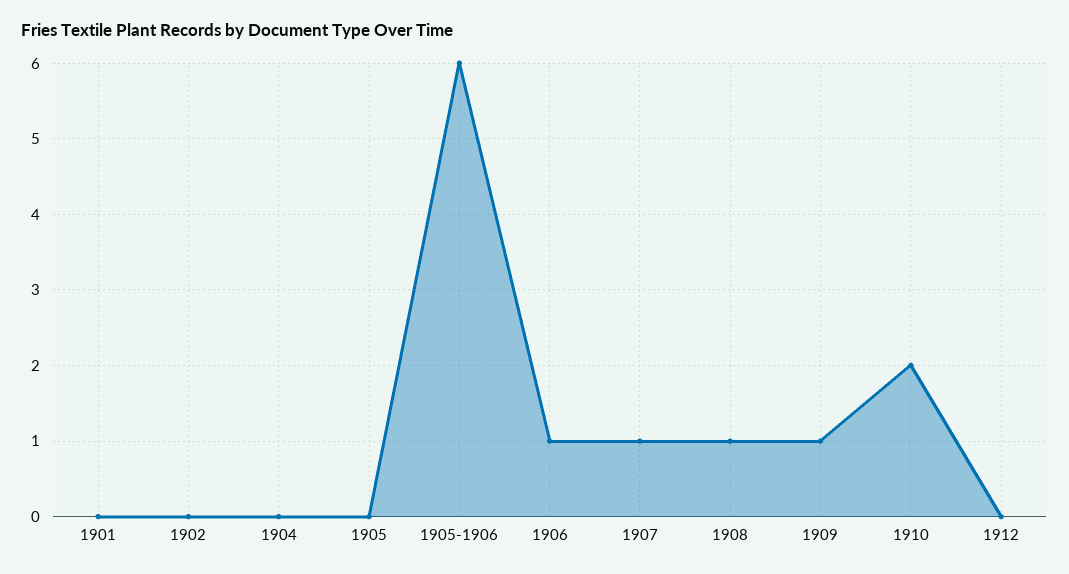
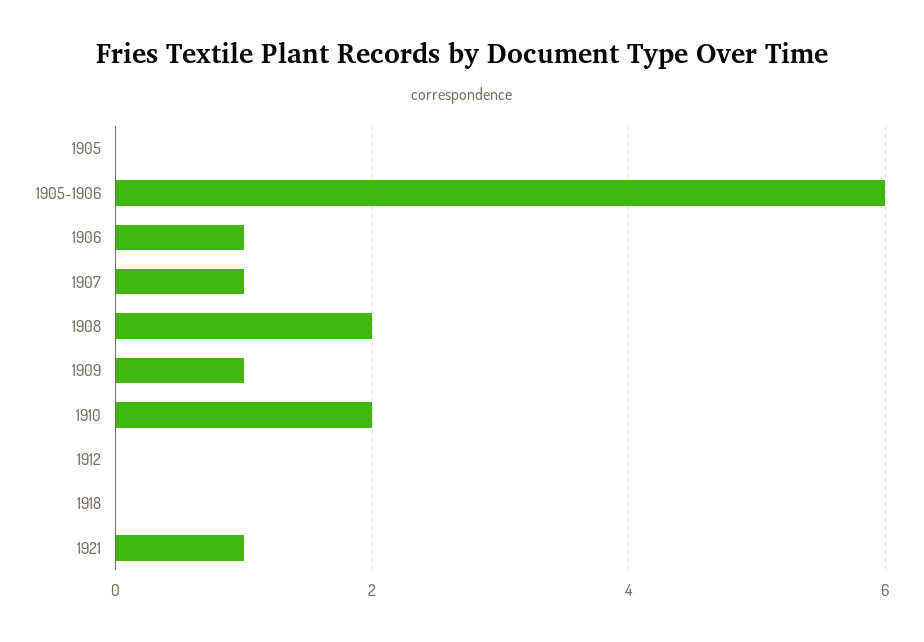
1901: 0 -> none
1902: 0 -> none
1904: 0 -> none
1908: 1 -> 2
1918: none -> 0
1921: none -> 1

